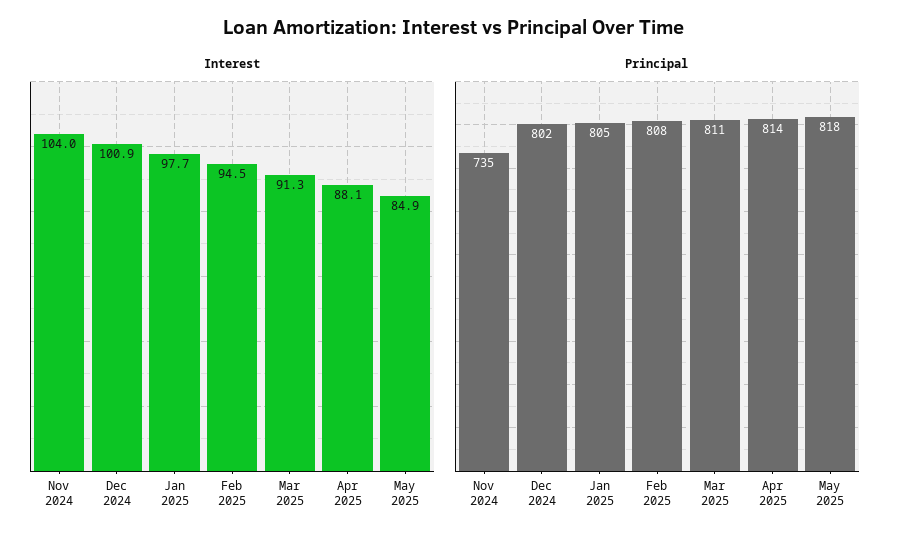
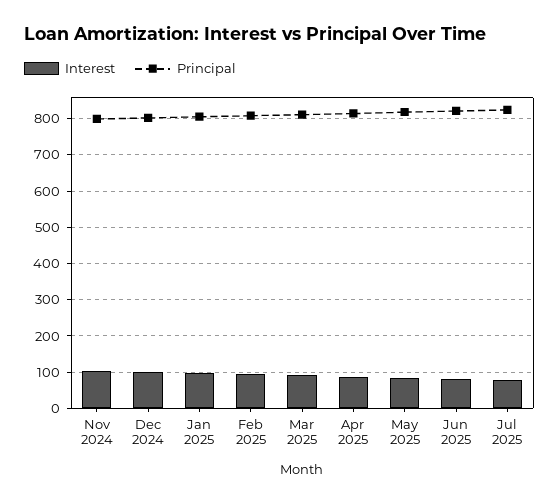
Principal, Nov 2024: 735 -> 800
Interest, Jun 2025: none -> 80
Principal, Jun 2025: none -> 820
Interest, Jul 2025: none -> 80
Principal, Jul 2025: none -> 820

